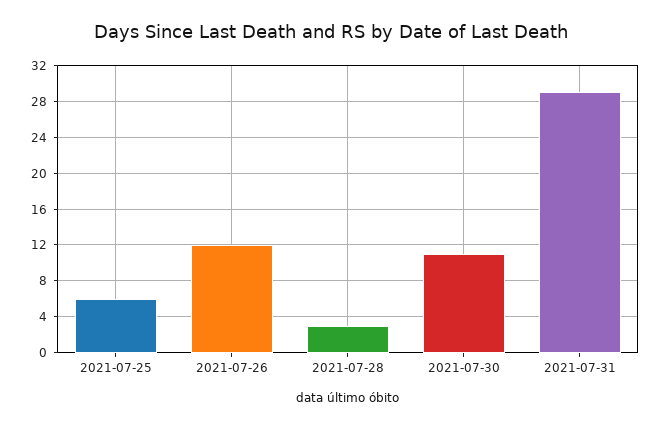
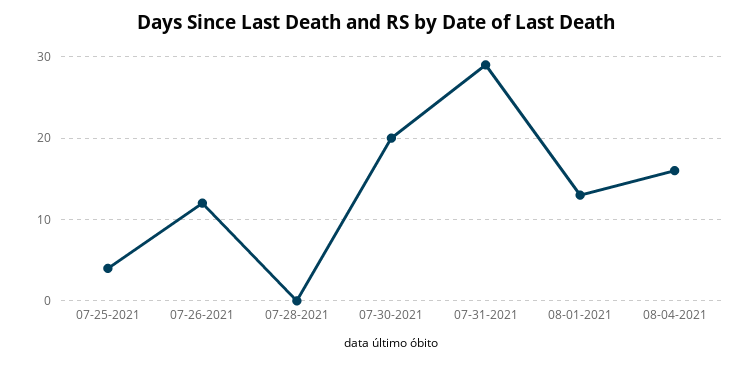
2021-07-25: 6 -> 4
2021-07-28: 3 -> 0
2021-07-30: 11 -> 20
08-01-2021: none -> 13
08-04-2021: none -> 16

